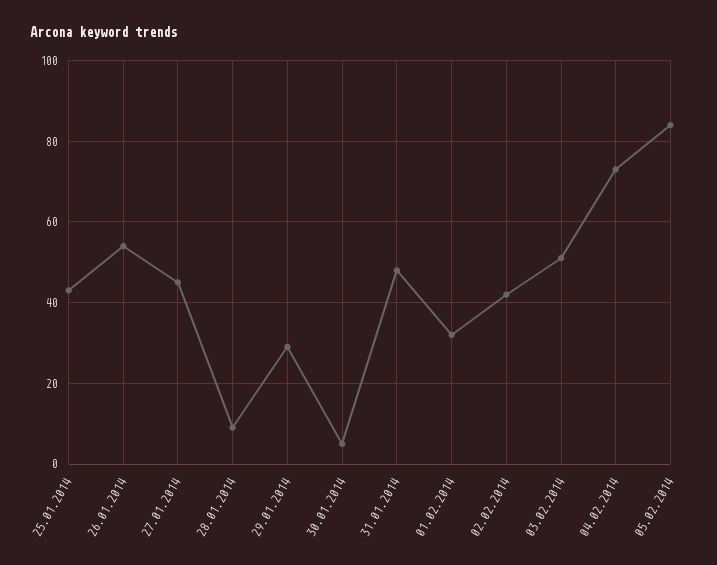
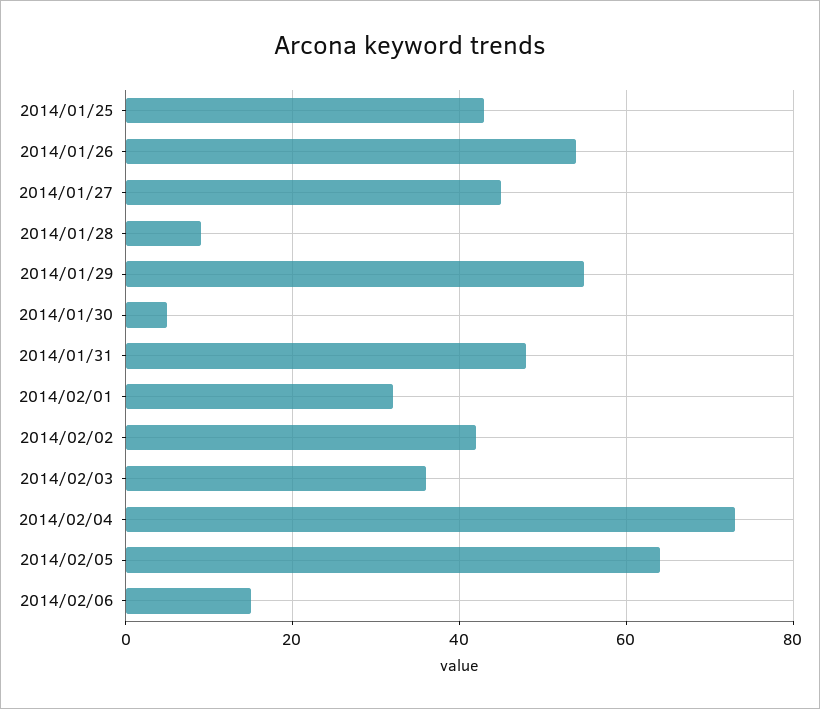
29.01.2014: 30 -> 55
03.02.2014: 50 -> 35
05.02.2014: 85 -> 65
2014/02/06: none -> 15

